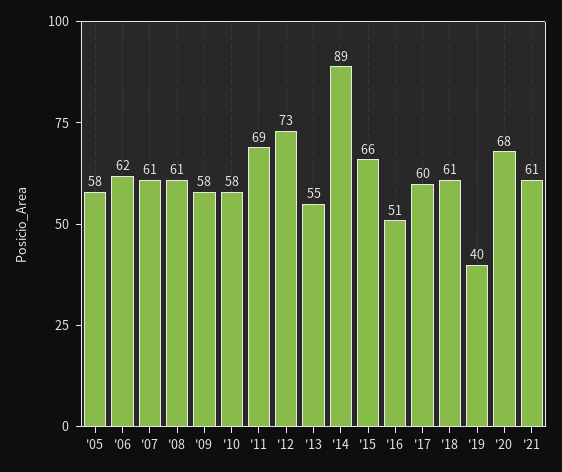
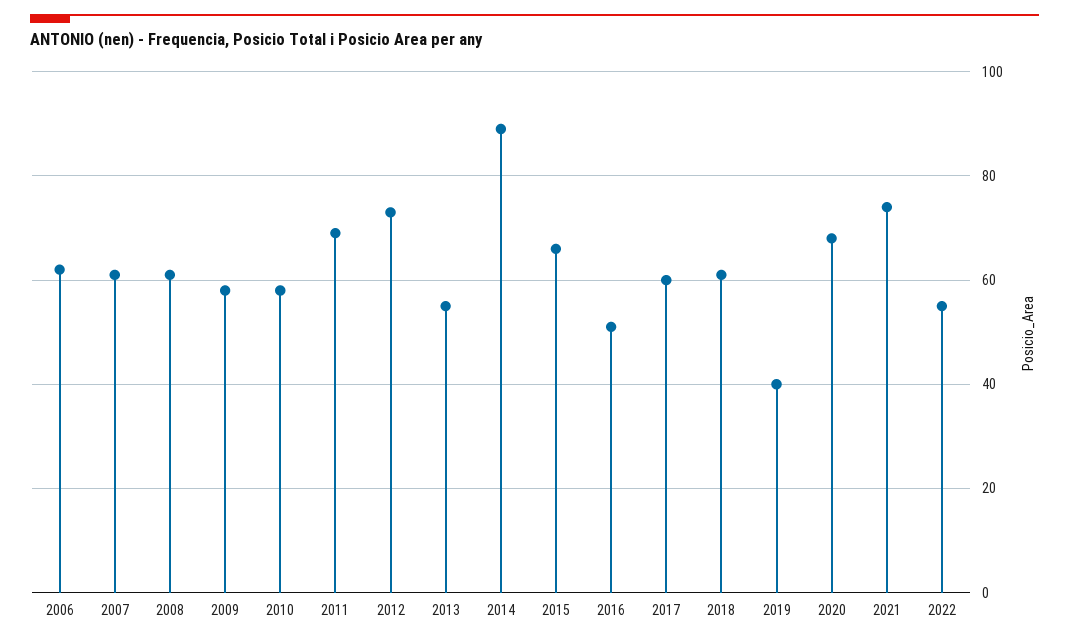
'05: 58 -> none
'21: 61 -> 75
2022: none -> 55

